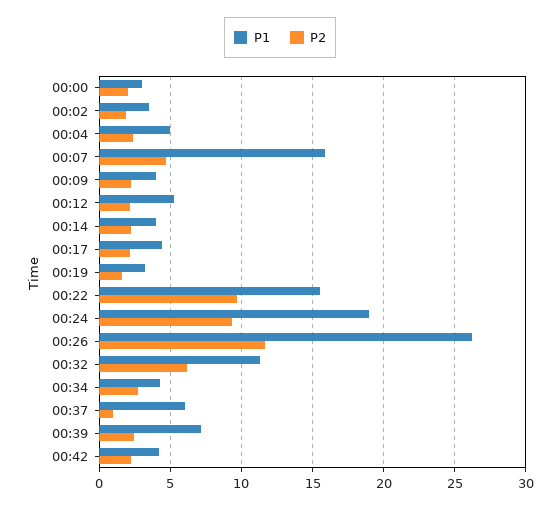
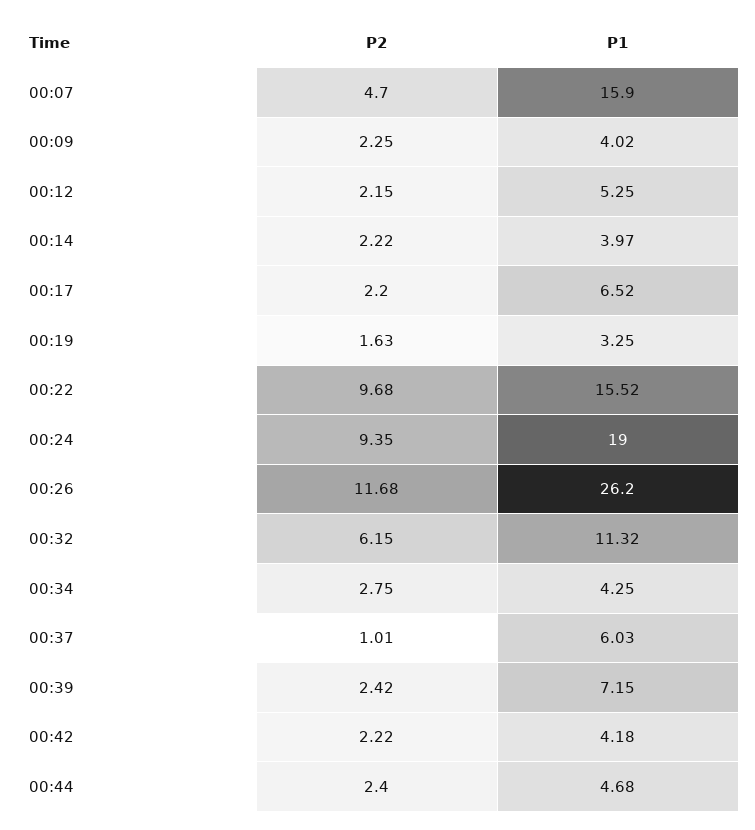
P1, 00:00: 3 -> none
P2, 00:00: 2 -> none
P1, 00:02: 3.5 -> none
P2, 00:02: 2 -> none
P1, 00:04: 5 -> none
P2, 00:04: 2.5 -> none
P1, 00:17: 4.5 -> 6.52
P2, 00:44: none -> 2.4
P1, 00:44: none -> 4.68

